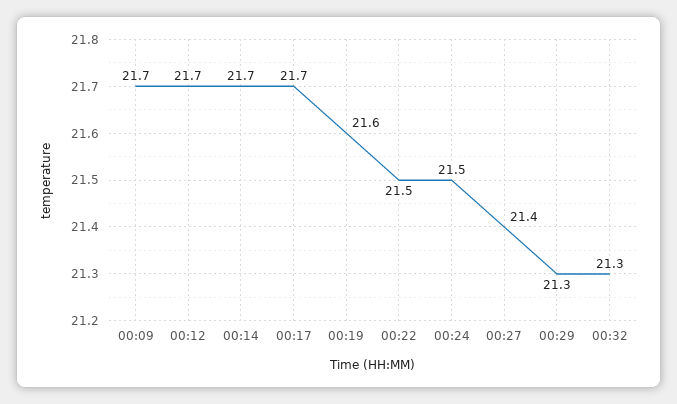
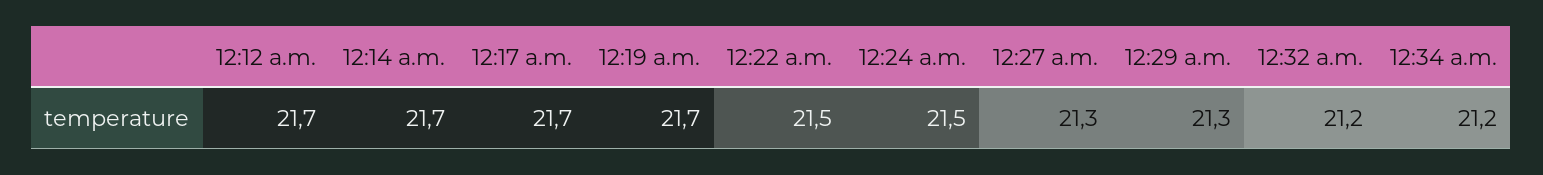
00:09: 21.7 -> none
00:19: 21.6 -> 21.7
00:27: 21.4 -> 21.3
00:32: 21.3 -> 21.2
12:34 a.m.: none -> 21.2

